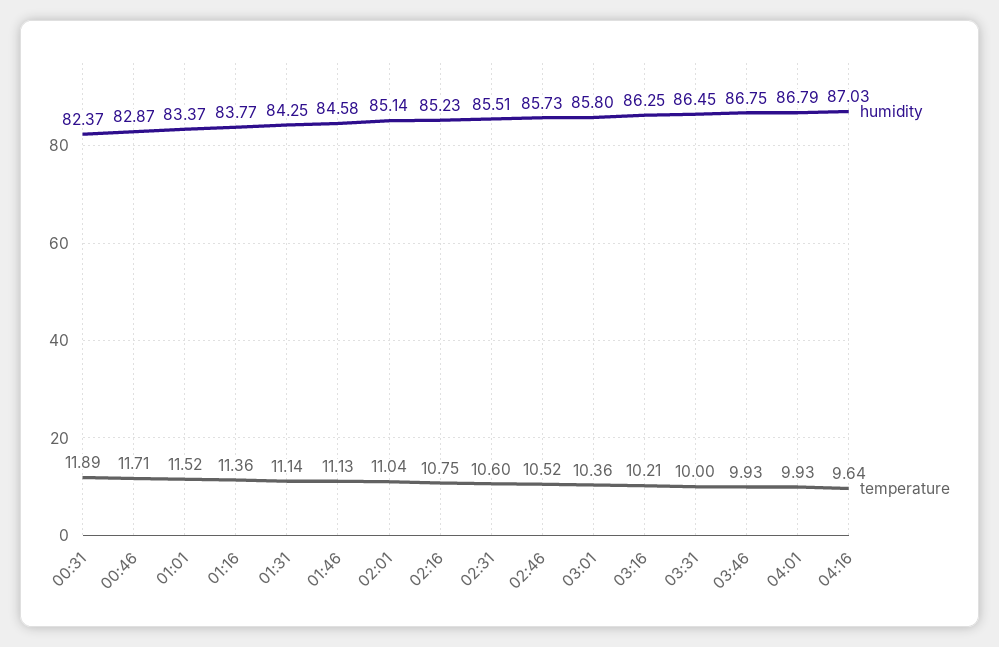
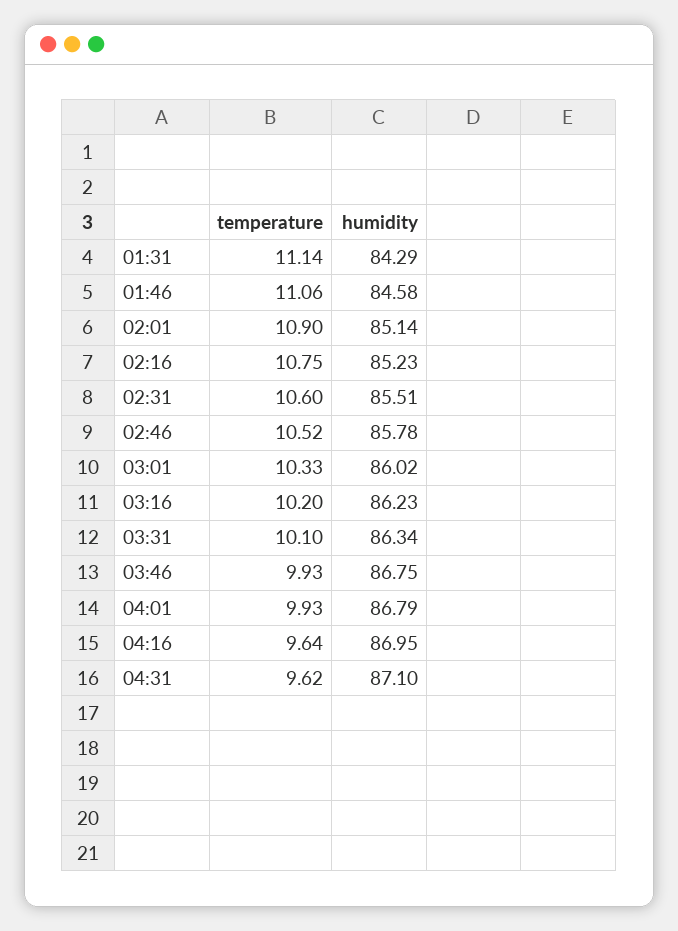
humidity, 00:31: 82.37 -> none
temperature, 00:31: 11.89 -> none
humidity, 00:46: 82.87 -> none
temperature, 00:46: 11.71 -> none
humidity, 01:01: 83.37 -> none
temperature, 01:01: 11.52 -> none
humidity, 01:16: 83.77 -> none
temperature, 01:16: 11.36 -> none
humidity, 01:31: 84.25 -> 84.29
temperature, 01:46: 11.13 -> 11.06
temperature, 02:01: 11.04 -> 10.9
humidity, 02:46: 85.73 -> 85.78
humidity, 03:01: 85.8 -> 86.02
temperature, 03:01: 10.36 -> 10.33
humidity, 03:16: 86.25 -> 86.23
temperature, 03:16: 10.21 -> 10.2
humidity, 03:31: 86.45 -> 86.34
temperature, 03:31: 10 -> 10.1
humidity, 04:16: 87.03 -> 86.95
temperature, 04:31: none -> 9.62
humidity, 04:31: none -> 87.1

